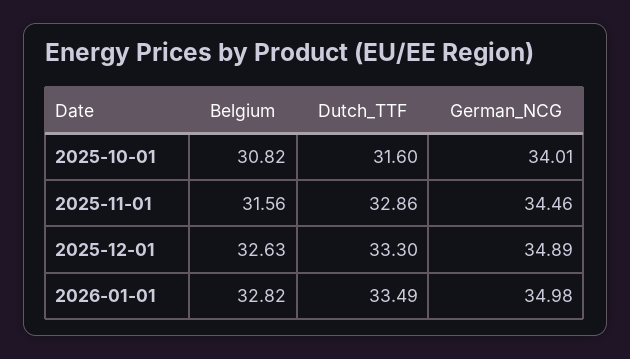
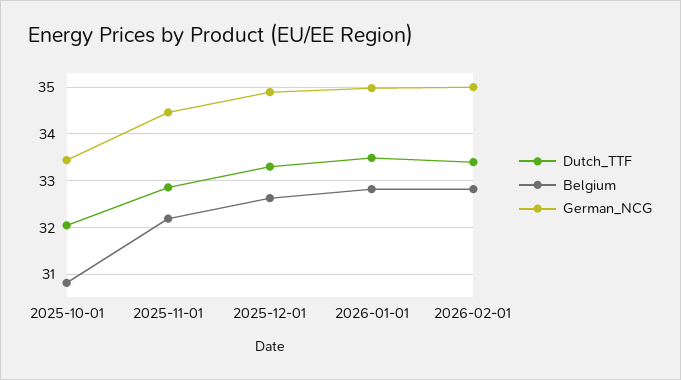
Dutch_TTF, 2025-10-01: 31.6 -> 32
German_NCG, 2025-10-01: 34.01 -> 33.4
Belgium, 2025-11-01: 31.56 -> 32.2
Dutch_TTF, 2026-02-01: none -> 33.4
Belgium, 2026-02-01: none -> 32.8
German_NCG, 2026-02-01: none -> 35

